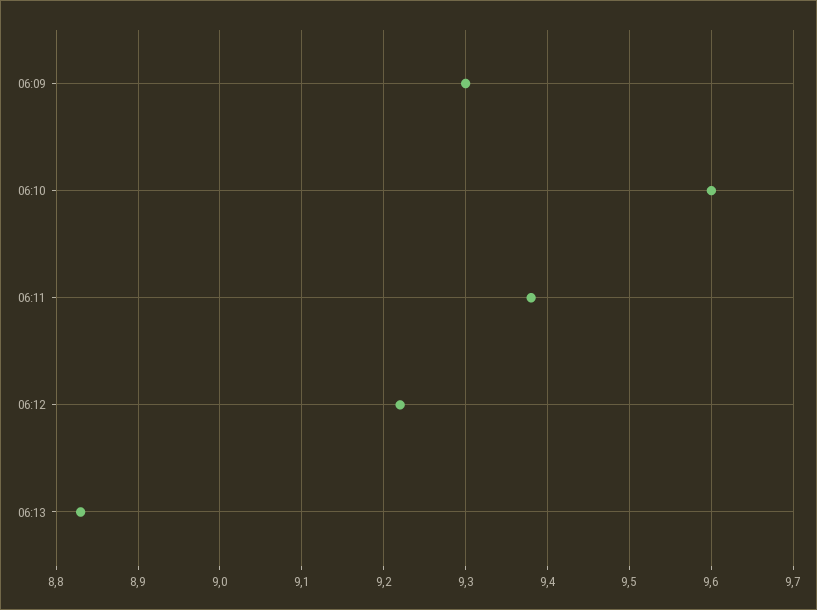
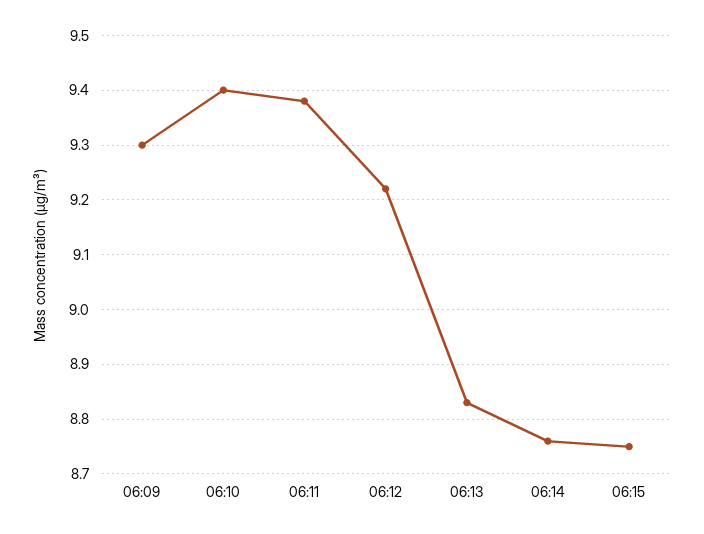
06:10: 9.6 -> 9.4
06:14: none -> 8.75
06:15: none -> 8.75

